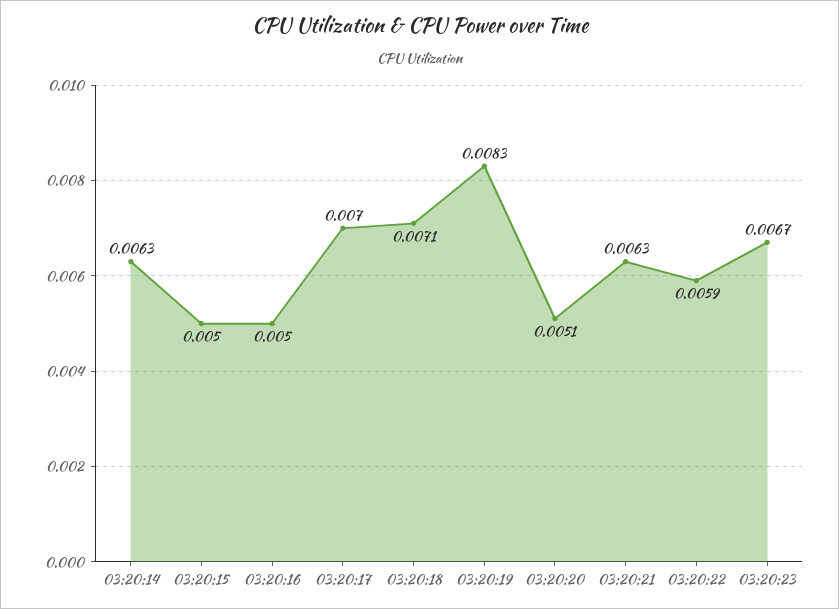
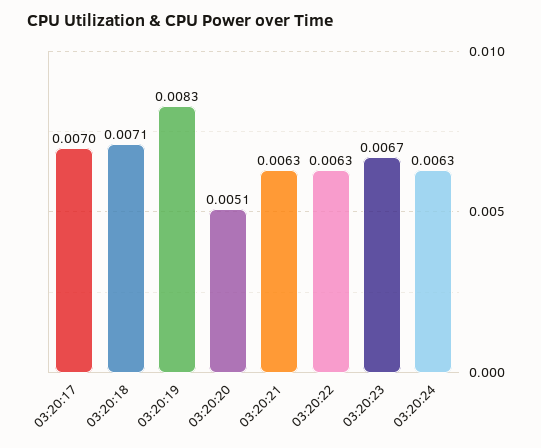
03:20:14: 0.0063 -> none
03:20:15: 0.005 -> none
03:20:16: 0.005 -> none
03:20:22: 0.0059 -> 0.0063
03:20:24: none -> 0.0063

